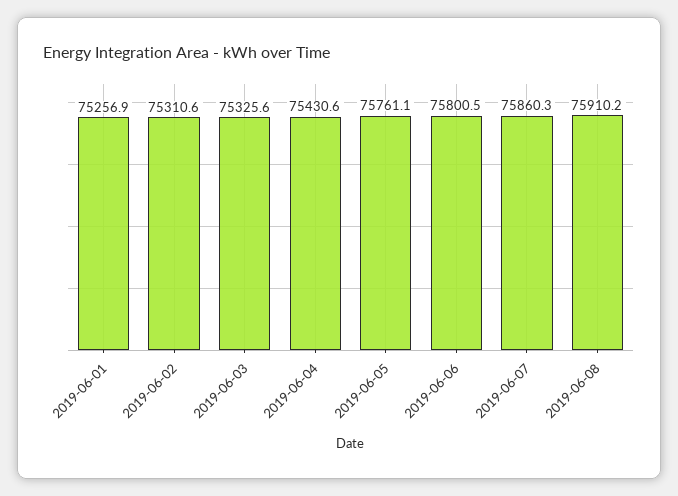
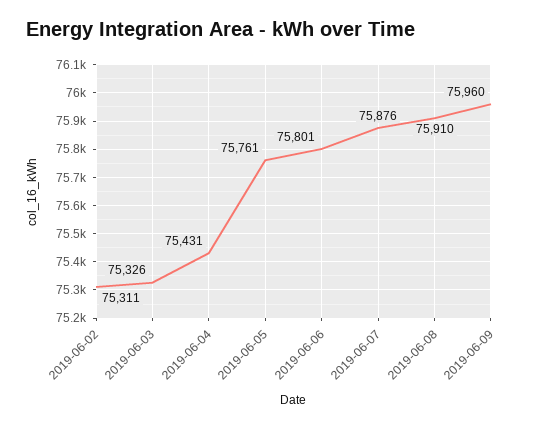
2019-06-01: 75256.9 -> none
2019-06-07: 75860.3 -> 75876
2019-06-09: none -> 75960

